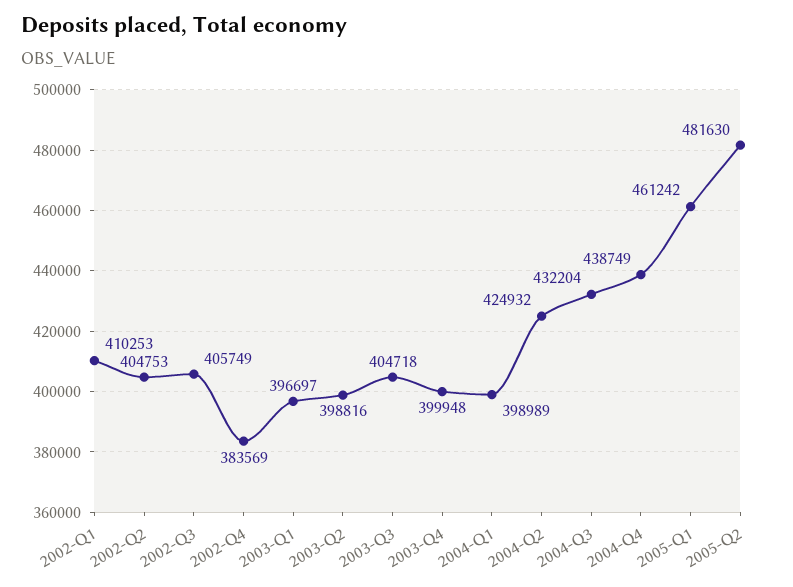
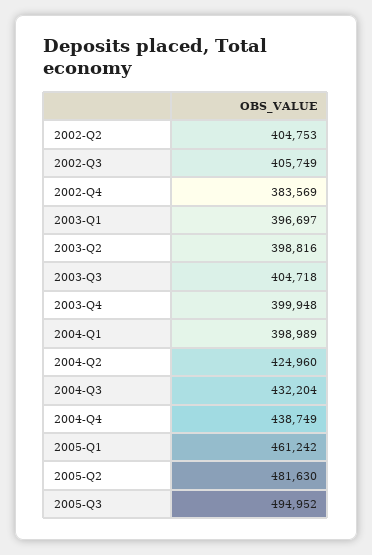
2002-Q1: 410253 -> none
2004-Q2: 424932 -> 424960
2005-Q3: none -> 494952

